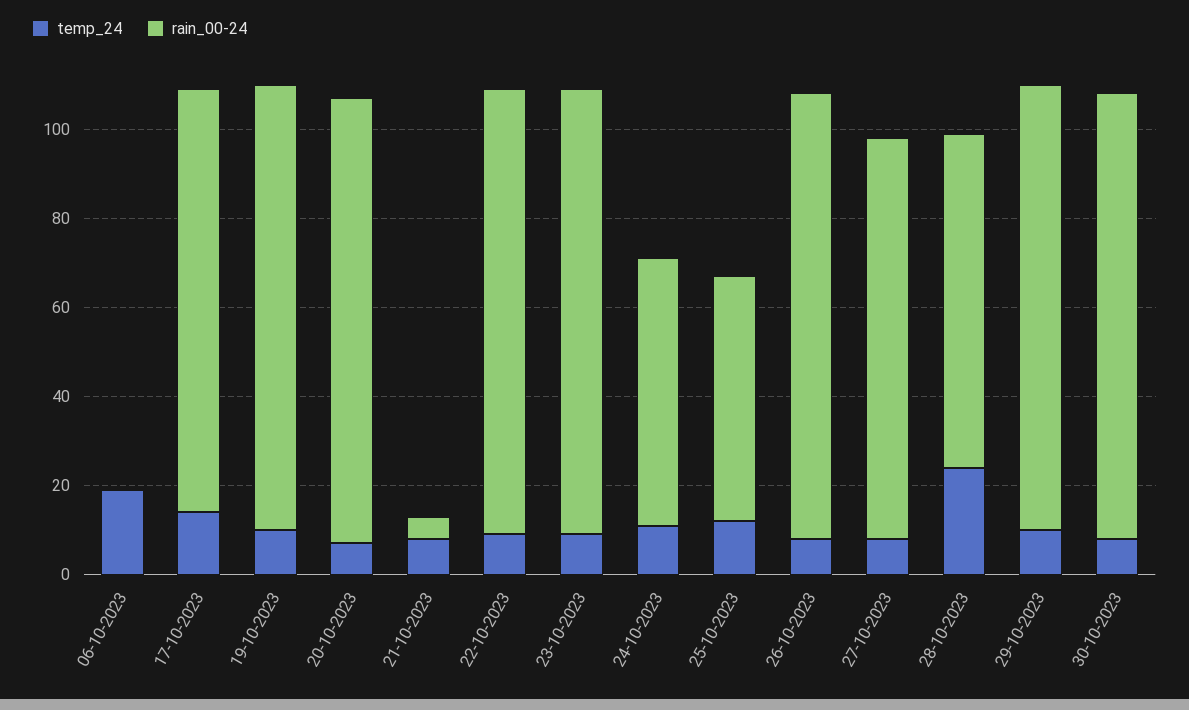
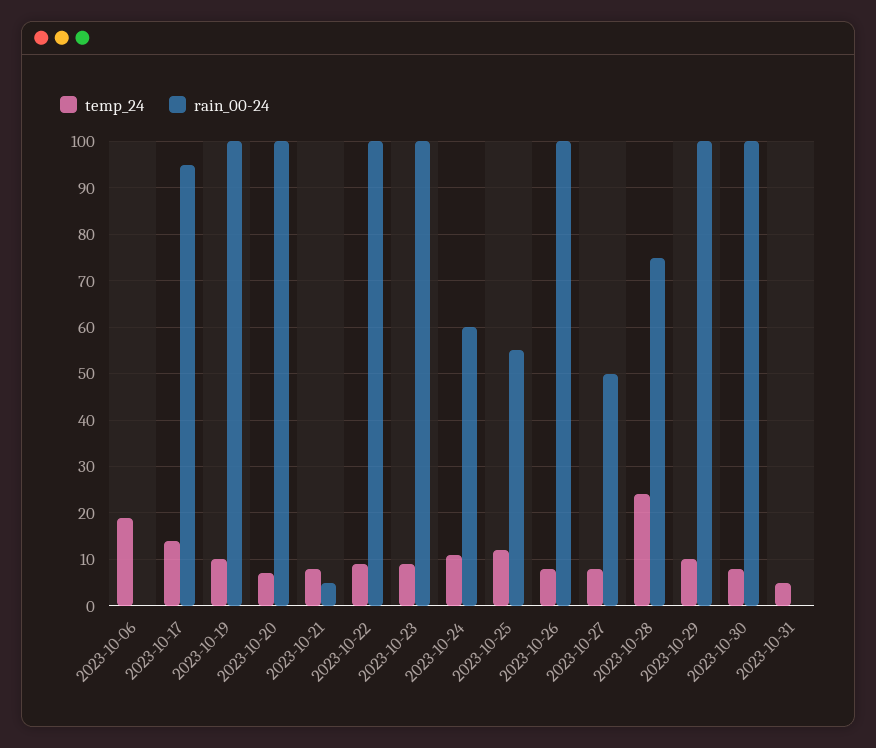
rain_00-24, 27-10-2023: 90 -> 50
temp_24, 2023-10-31: none -> 5
rain_00-24, 2023-10-31: none -> 0

